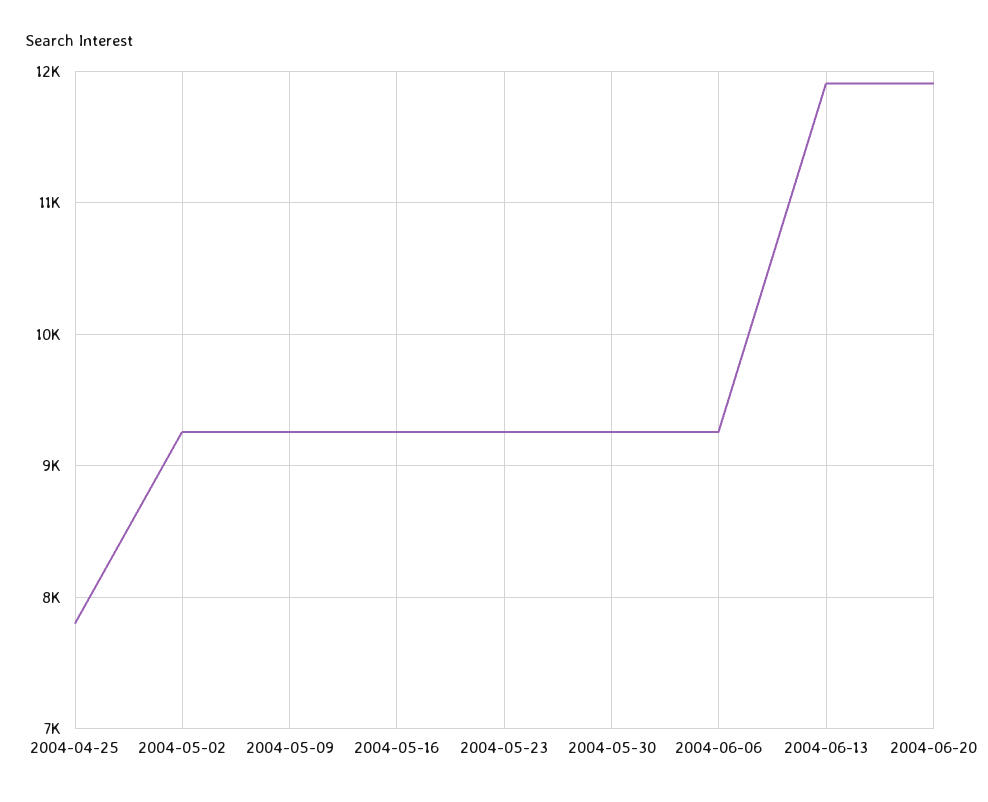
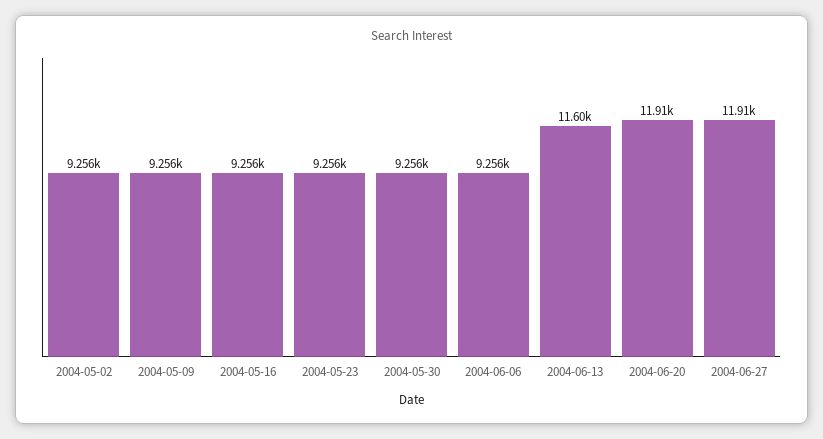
2004-04-25: 7800 -> none
2004-06-13: 11900 -> 11600
2004-06-27: none -> 11910

